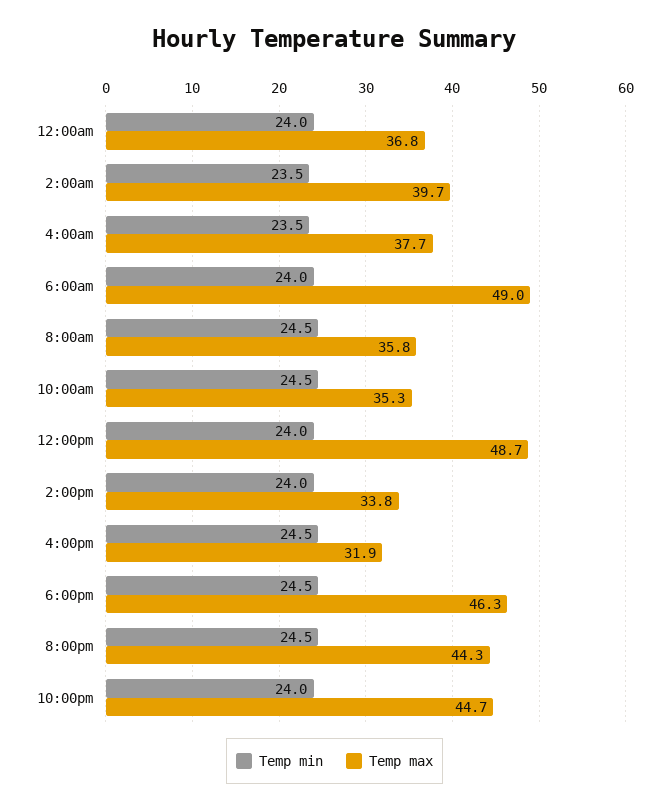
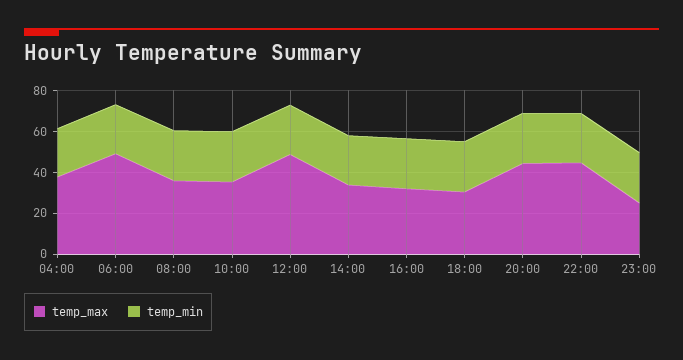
Temp min, 12:00am: 24 -> none
Temp max, 12:00am: 36.8 -> none
Temp min, 2:00am: 23.5 -> none
Temp max, 2:00am: 39.7 -> none
Temp max, 6:00pm: 46.3 -> 30
Temp max, 23:00: none -> 25
Temp min, 23:00: none -> 25

